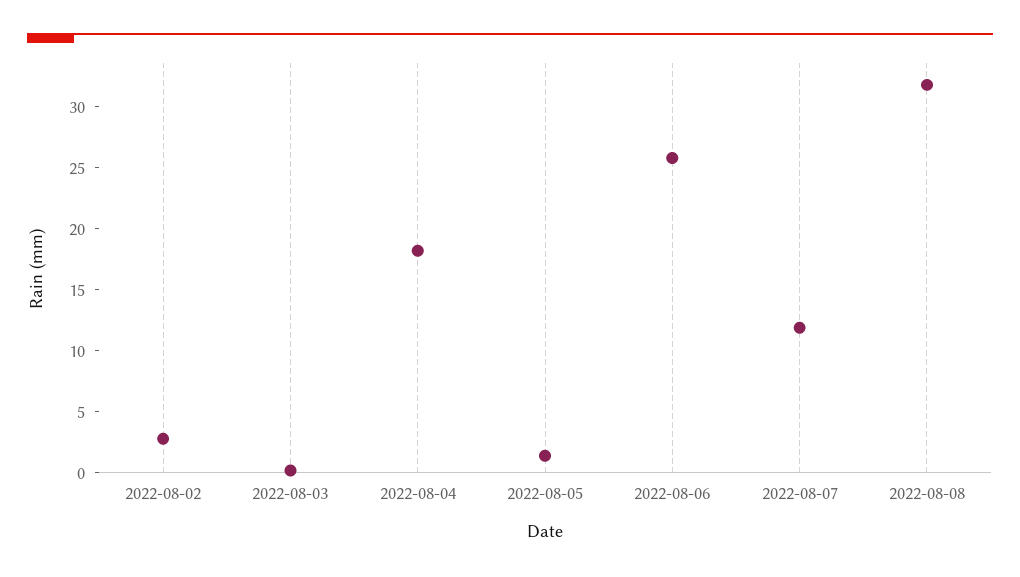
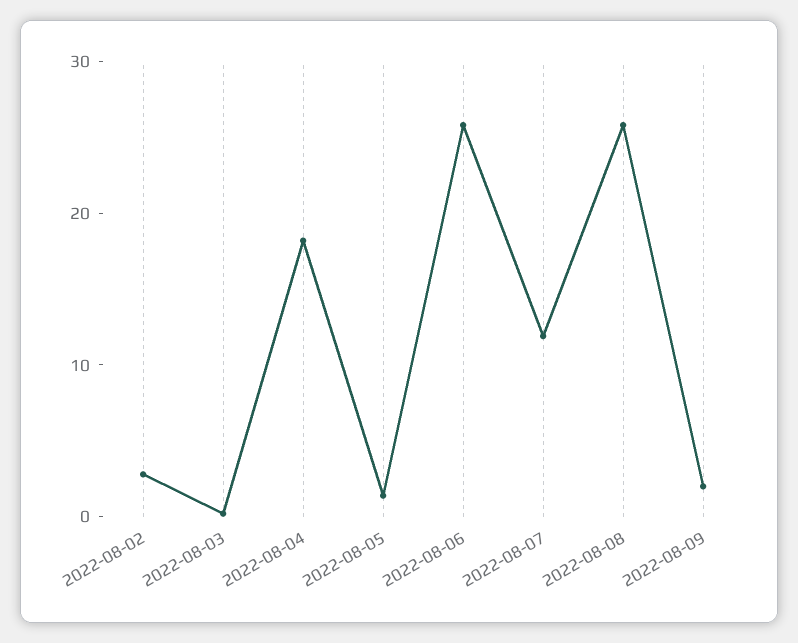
2022-08-08: 32 -> 26
2022-08-09: none -> 2

